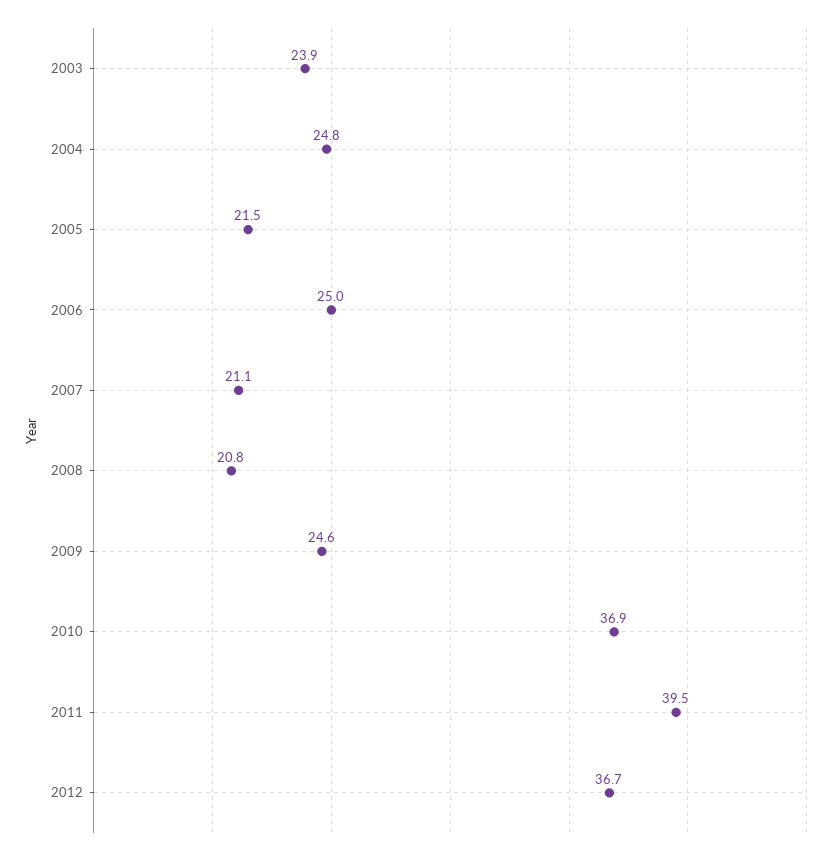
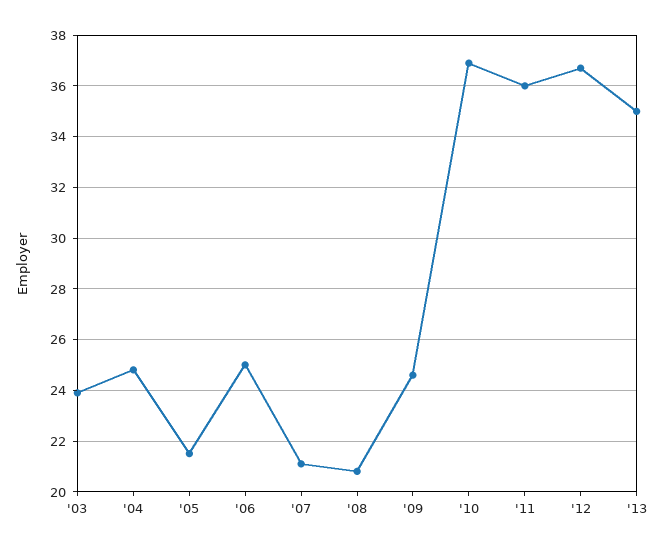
2011: 39.5 -> 36
'13: none -> 35

